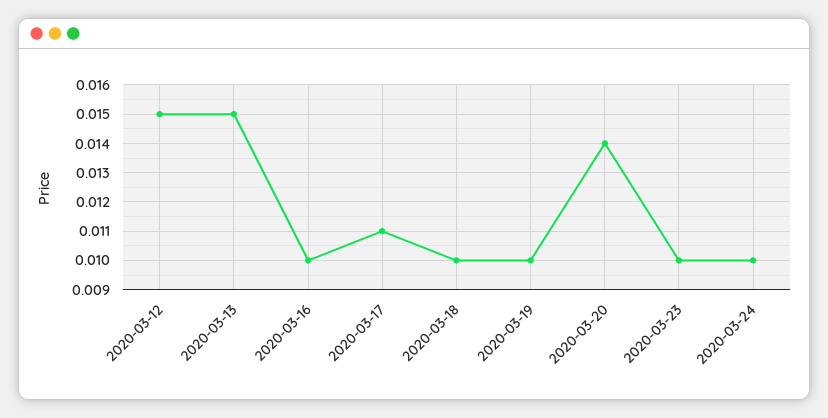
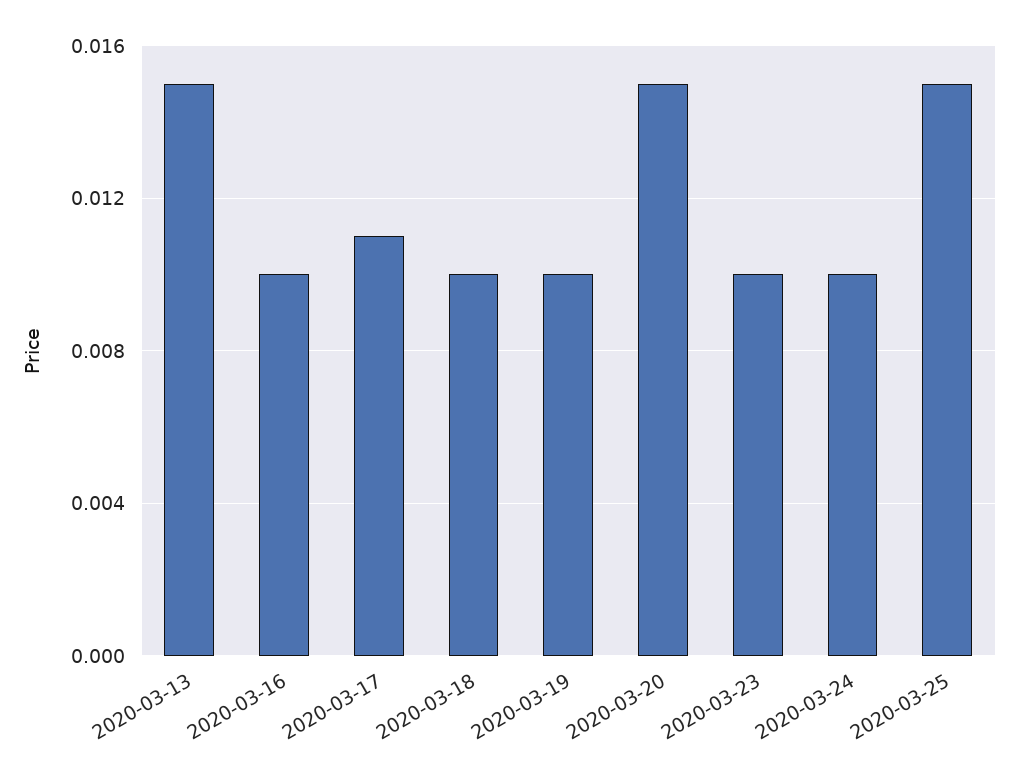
2020-03-12: 0.015 -> none
2020-03-20: 0.014 -> 0.015
2020-03-25: none -> 0.015

